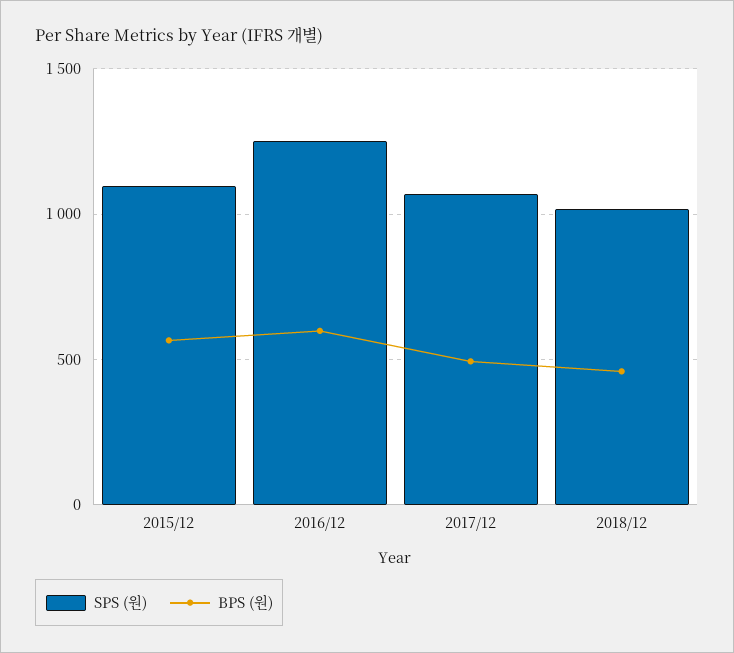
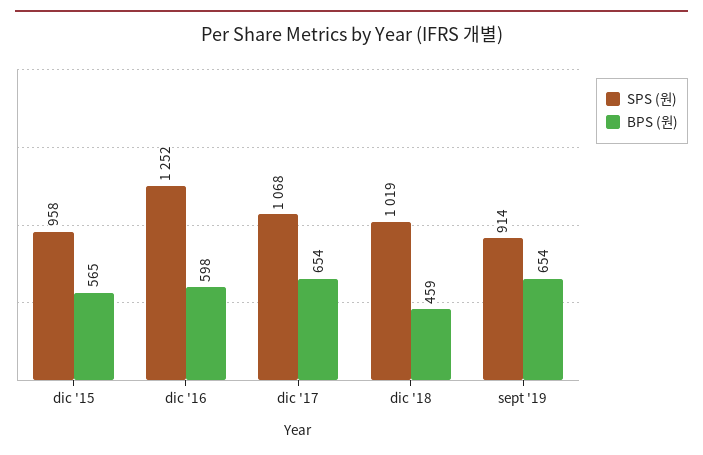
SPS (원), 2015/12: 1100 -> 958
BPS (원), 2017/12: 500 -> 654
SPS (원), sept '19: none -> 914
BPS (원), sept '19: none -> 654

